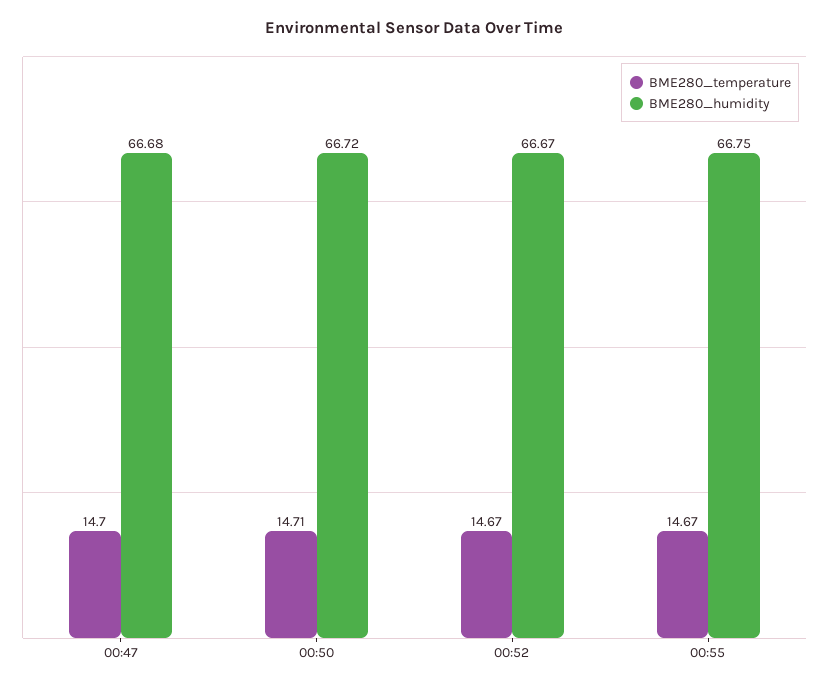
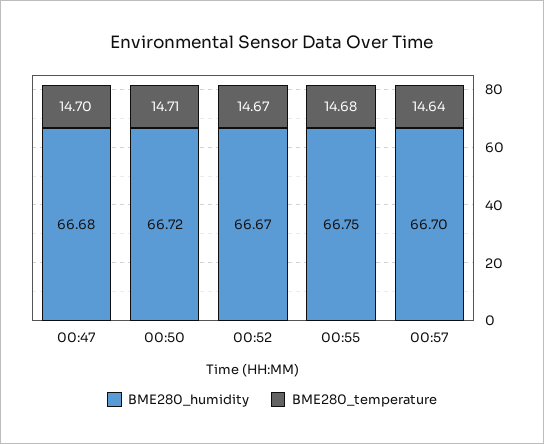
BME280_temperature, 00:55: 14.67 -> 14.68
BME280_humidity, 00:57: none -> 66.7
BME280_temperature, 00:57: none -> 14.64

